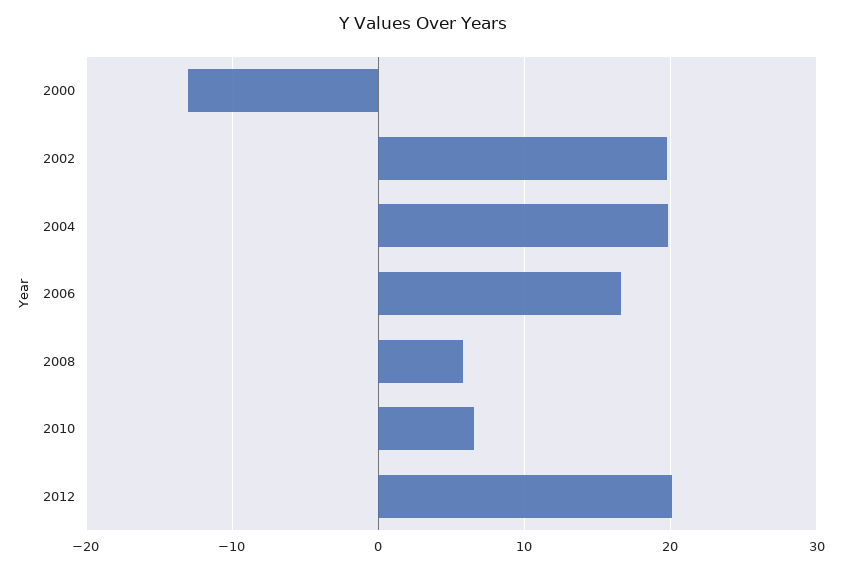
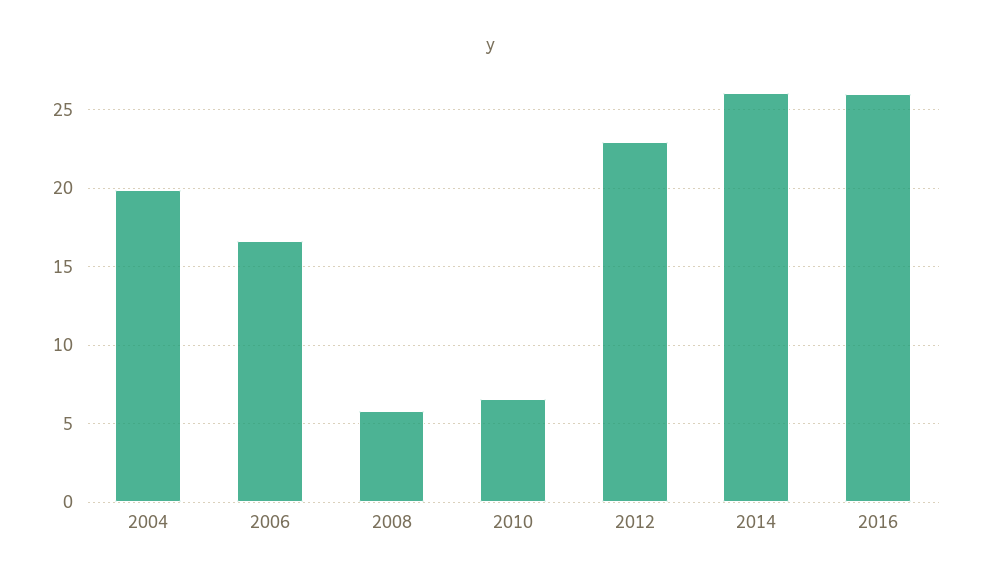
2000: -13 -> none
2002: 20 -> none
2012: 20 -> 23
2014: none -> 26
2016: none -> 26

